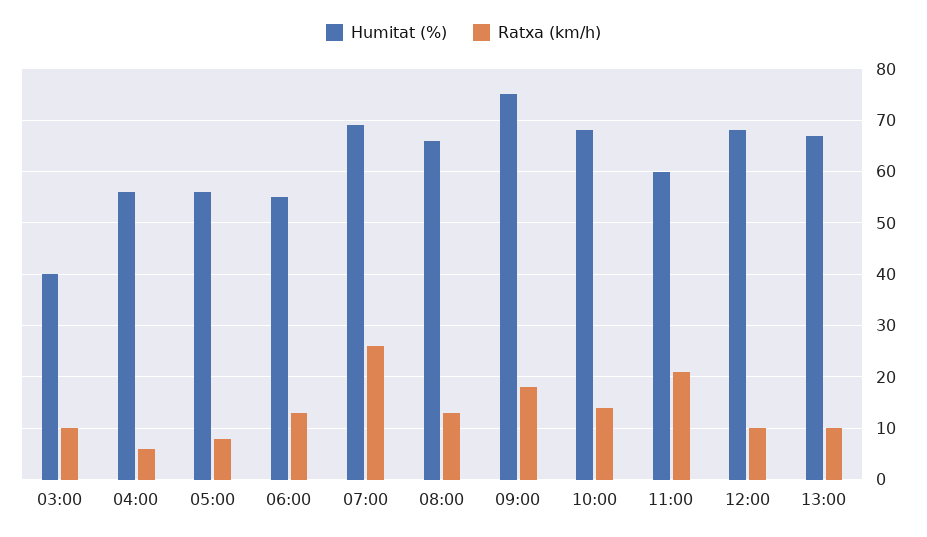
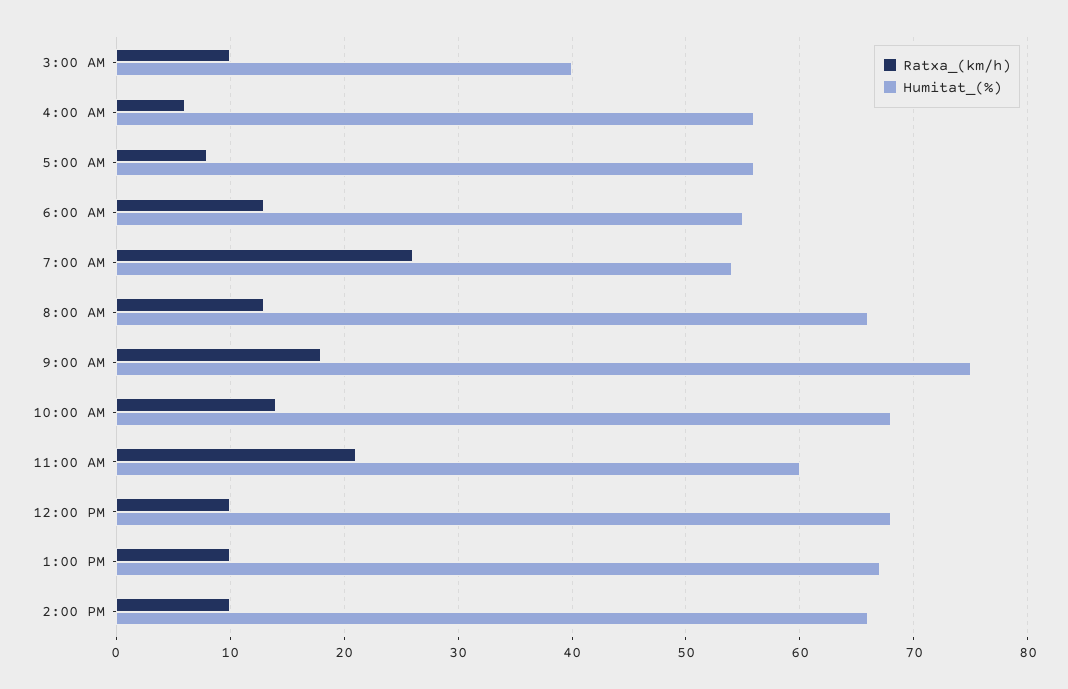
Humitat (%), 07:00: 70 -> 54
Ratxa (km/h), 2:00 PM: none -> 10
Humitat (%), 2:00 PM: none -> 66

